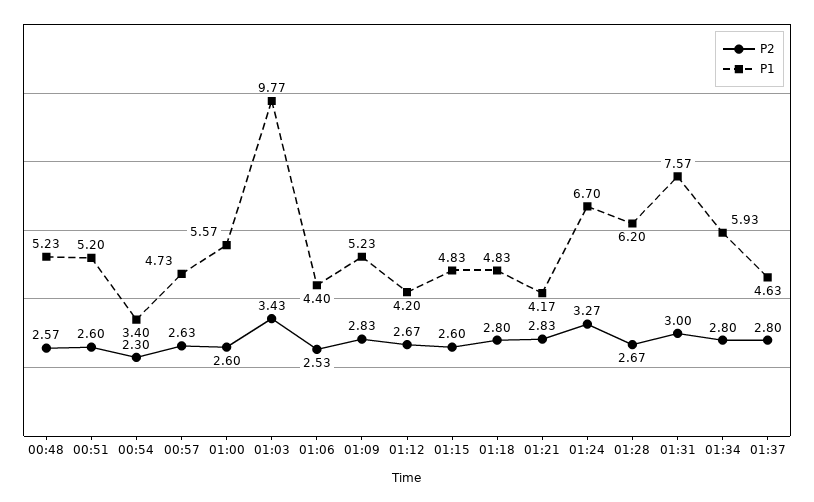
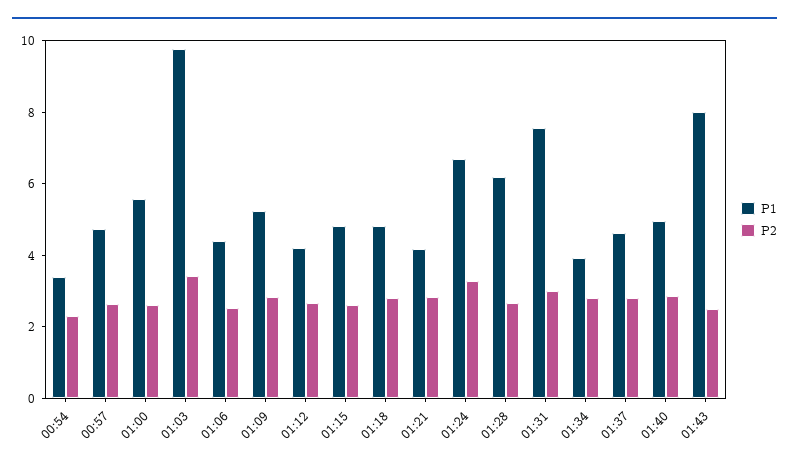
P2, 00:48: 2.57 -> none
P1, 00:48: 5.23 -> none
P2, 00:51: 2.6 -> none
P1, 00:51: 5.2 -> none
P1, 01:34: 5.93 -> 4
P1, 01:40: none -> 5
P2, 01:40: none -> 3
P1, 01:43: none -> 8
P2, 01:43: none -> 2.5

